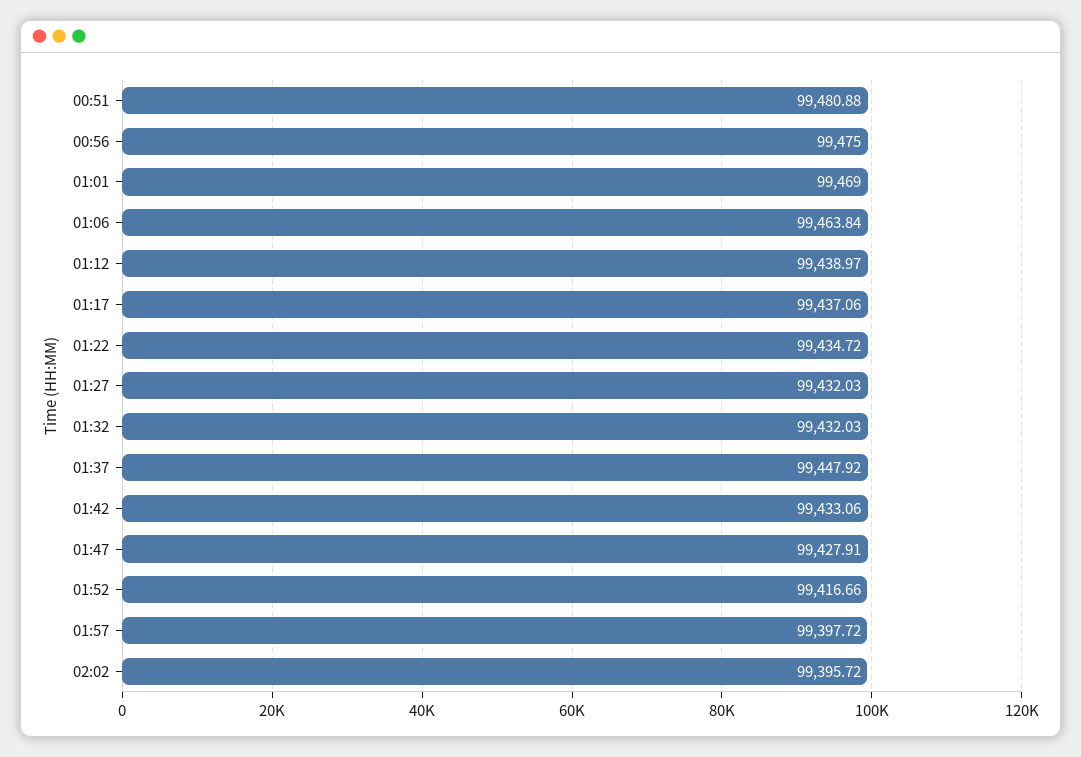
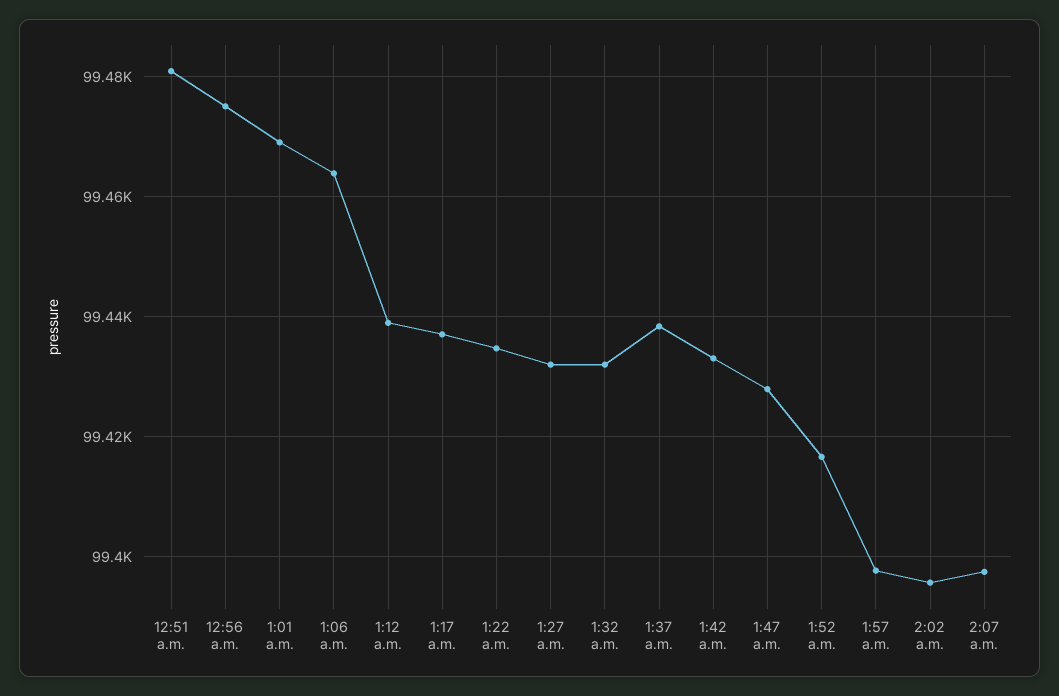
01:37: 99447.92 -> 99438
2:07 a.m.: none -> 99398

